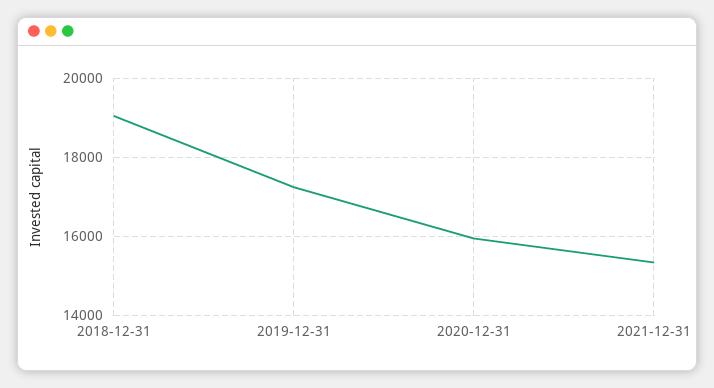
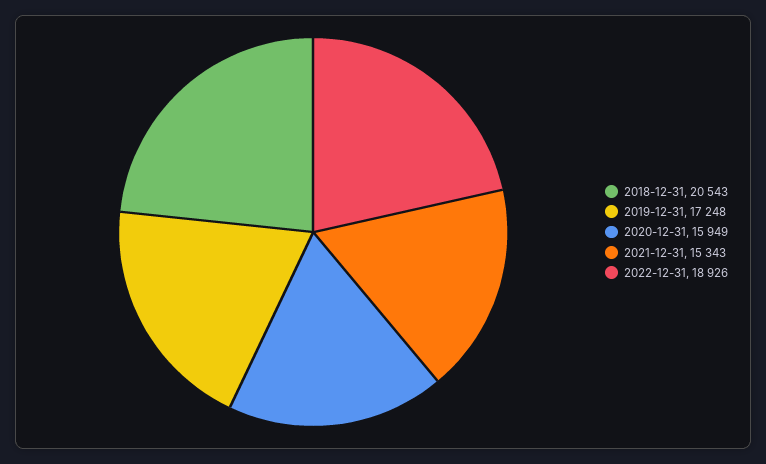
2018-12-31: 19000 -> 20543
2022-12-31: none -> 18926

